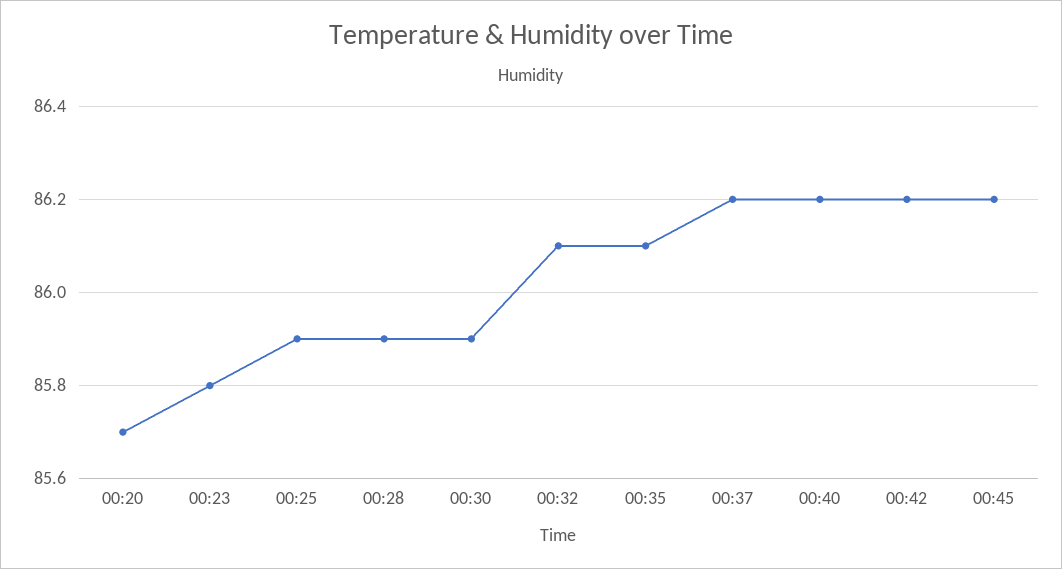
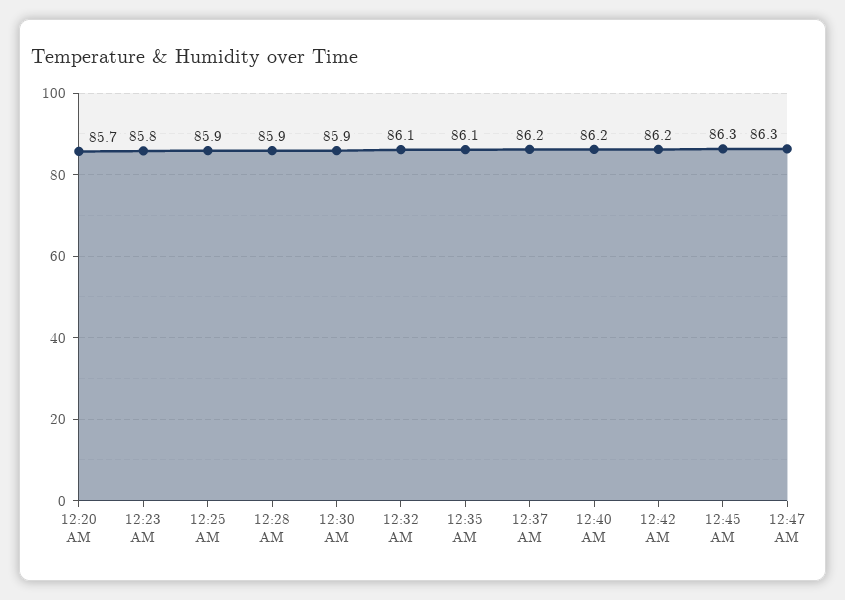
00:45: 86.2 -> 86.3
12:47 AM: none -> 86.3

